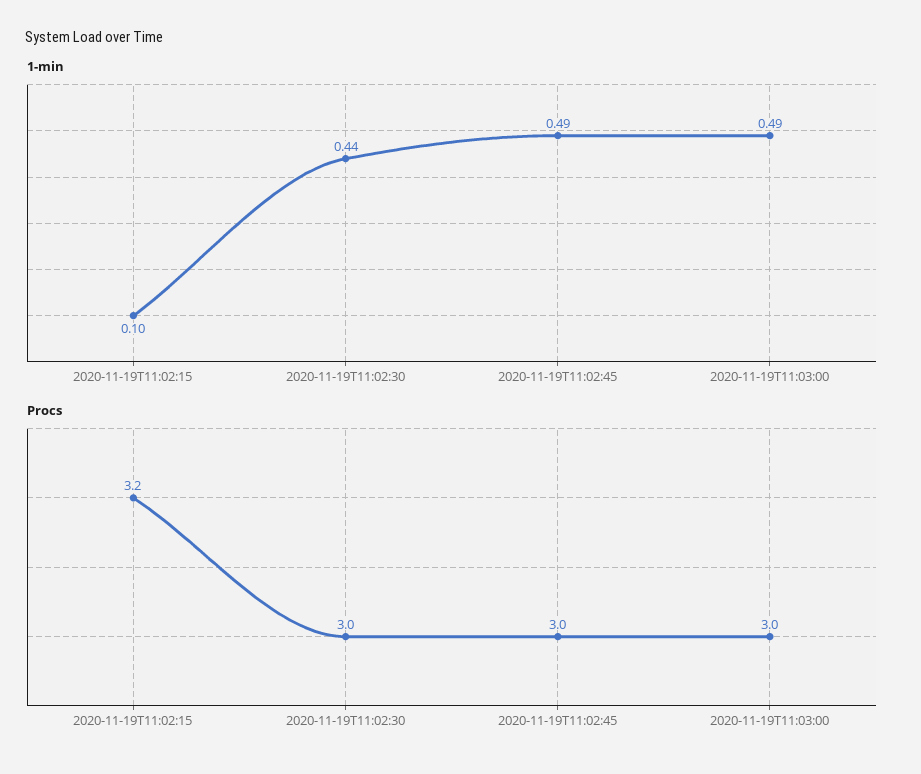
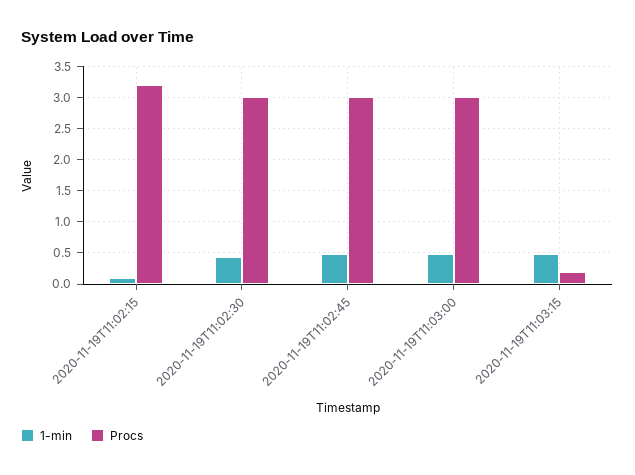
1-min, 2020-11-19T11:03:15: none -> 0.5
Procs, 2020-11-19T11:03:15: none -> 0.2

